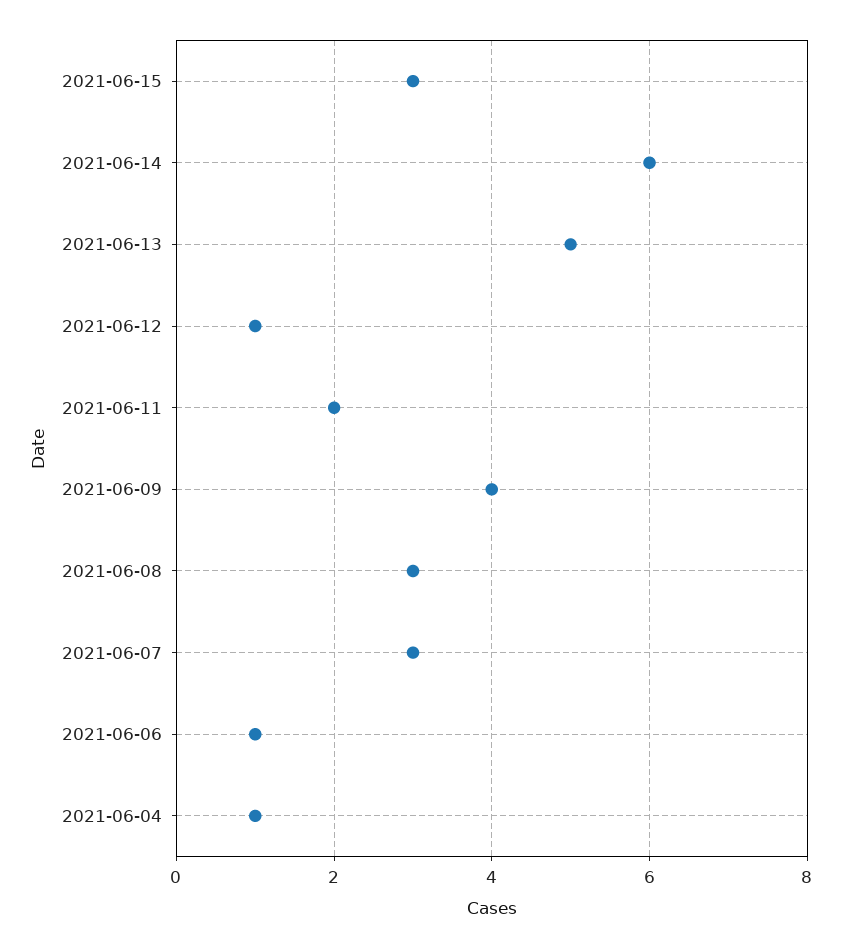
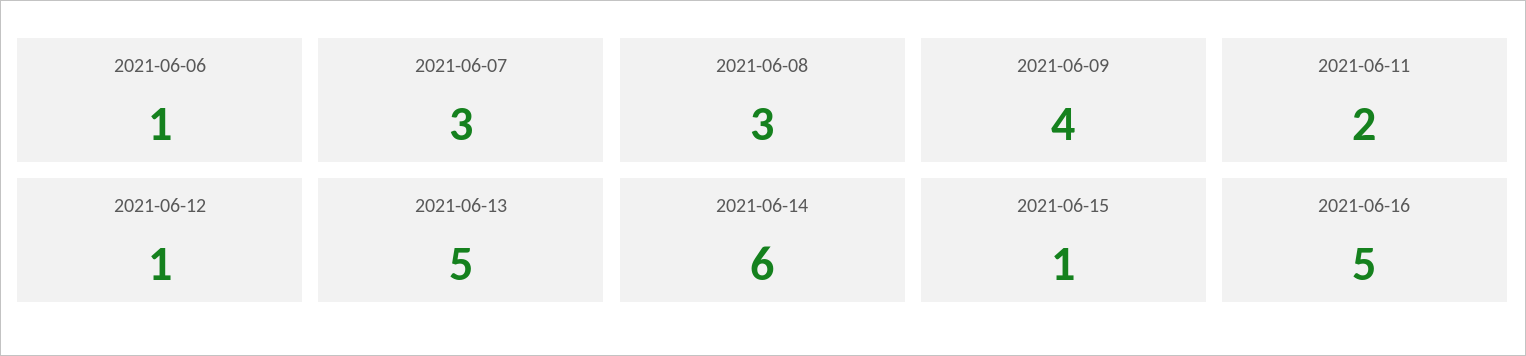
2021-06-15: 3 -> 1
2021-06-04: 1 -> none
2021-06-16: none -> 5

